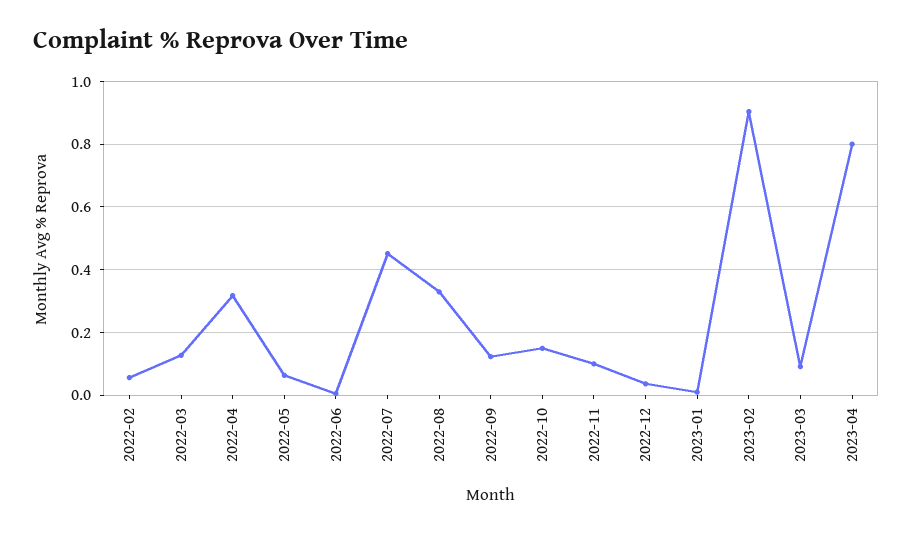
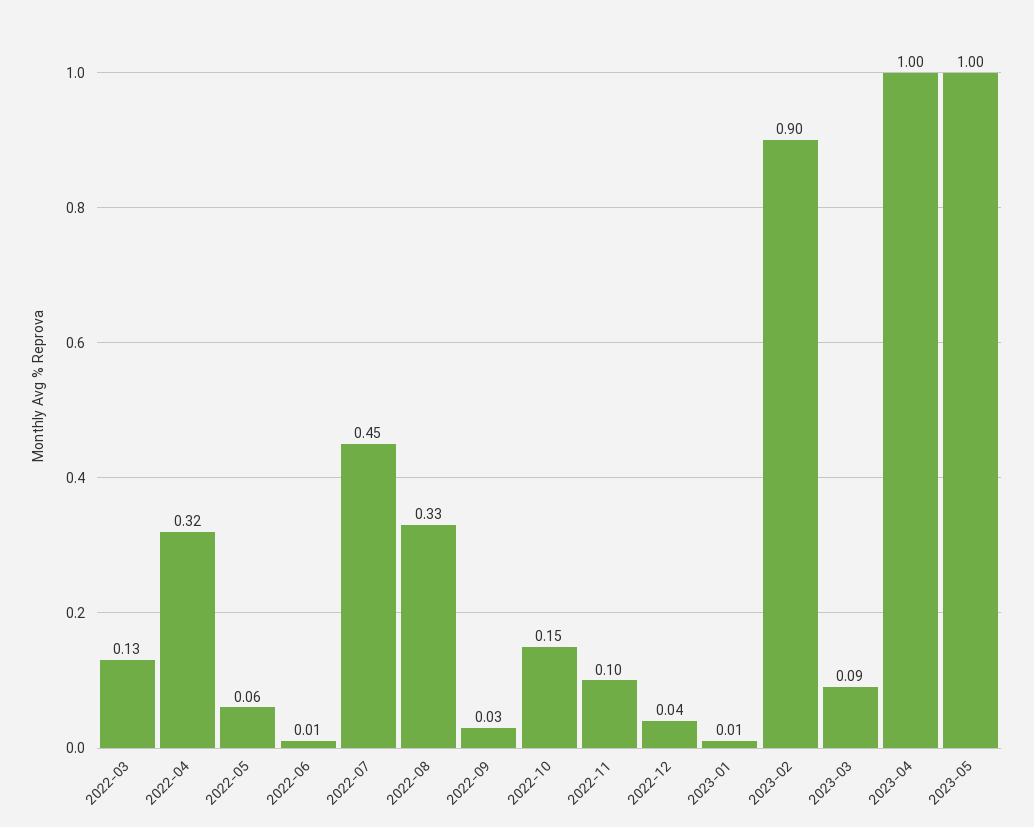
2022-02: 0.06 -> none
2022-09: 0.12 -> 0.03
2023-04: 0.8 -> 1
2023-05: none -> 1

